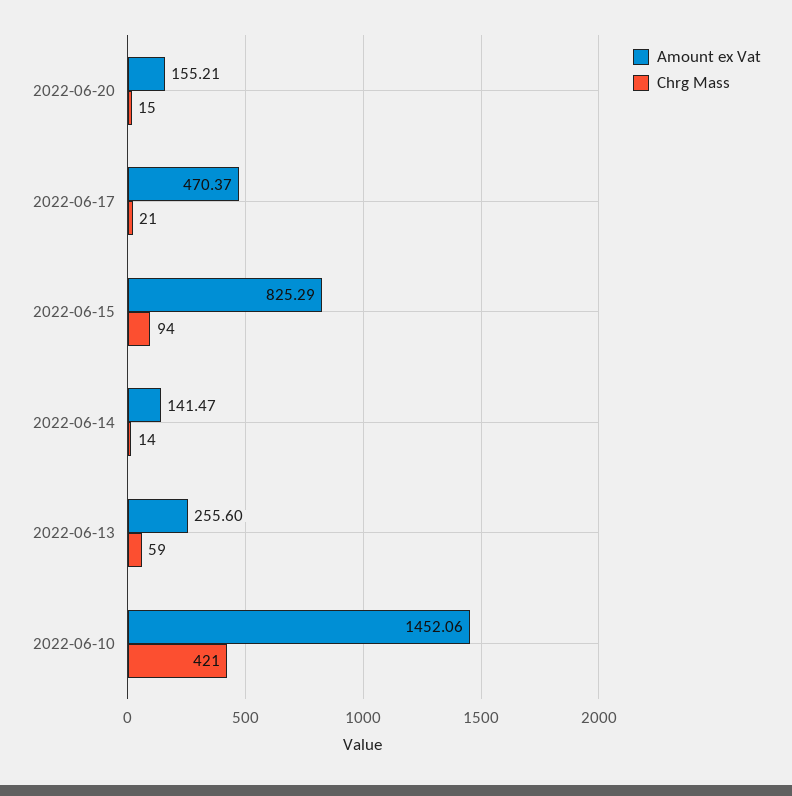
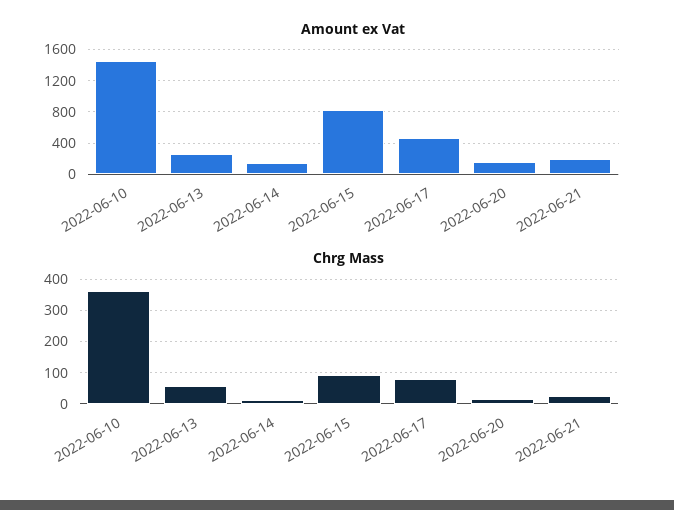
Chrg Mass, 2022-06-17: 21 -> 80
Chrg Mass, 2022-06-10: 421 -> 360
Amount ex Vat, 2022-06-21: none -> 200
Chrg Mass, 2022-06-21: none -> 20

